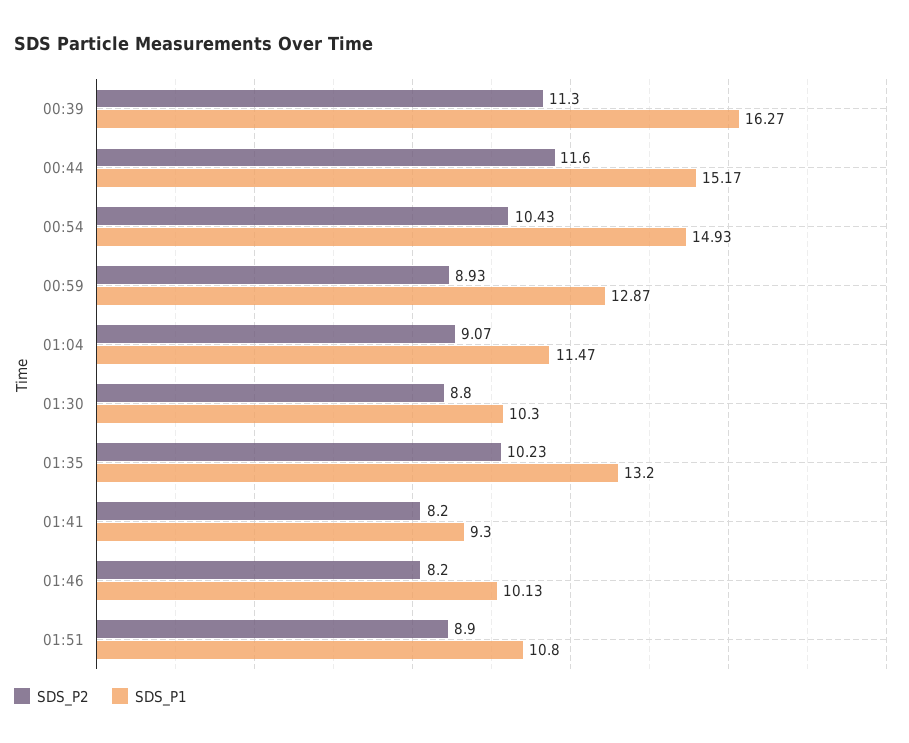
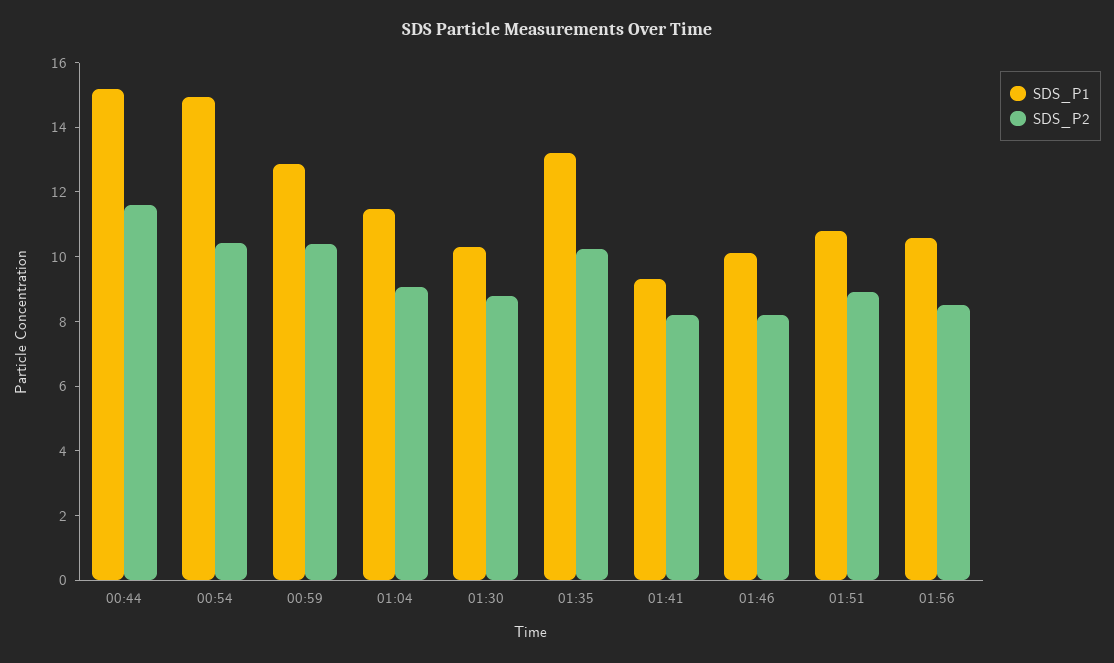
SDS_P2, 00:39: 11.3 -> none
SDS_P1, 00:39: 16.27 -> none
SDS_P2, 00:59: 8.93 -> 10.5
SDS_P1, 01:56: none -> 10.5
SDS_P2, 01:56: none -> 8.5

